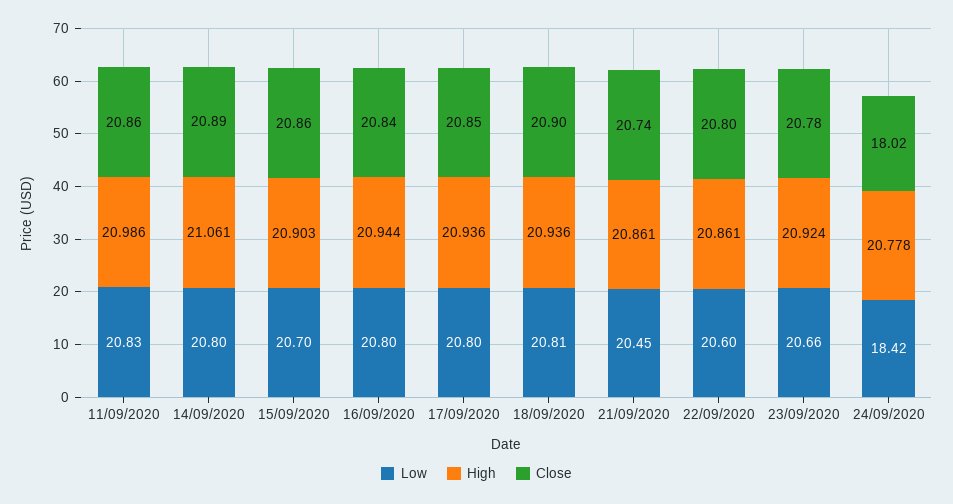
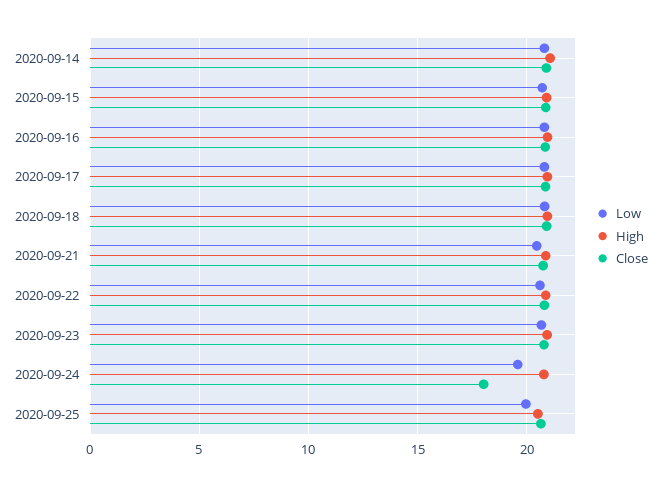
Low, 11/09/2020: 20.83 -> none
High, 11/09/2020: 20.986 -> none
Close, 11/09/2020: 20.86 -> none
Low, 24/09/2020: 18.42 -> 19.5
Low, 2020-09-25: none -> 20
High, 2020-09-25: none -> 20.5
Close, 2020-09-25: none -> 20.5

